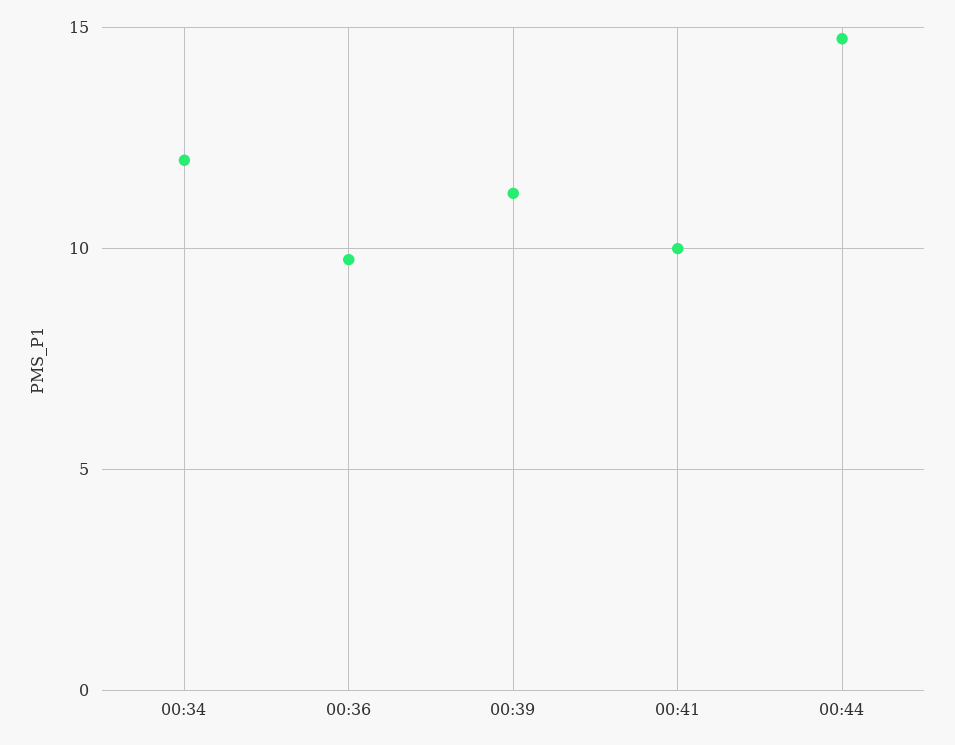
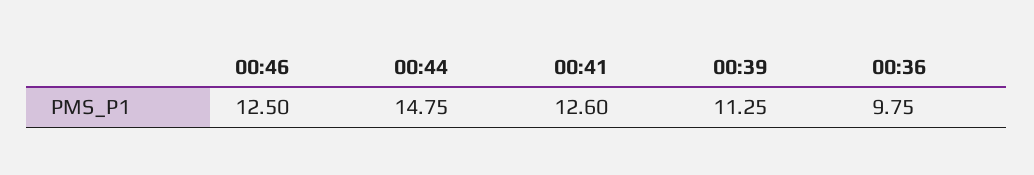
00:34: 12 -> none
00:41: 10 -> 12.6
00:46: none -> 12.5

